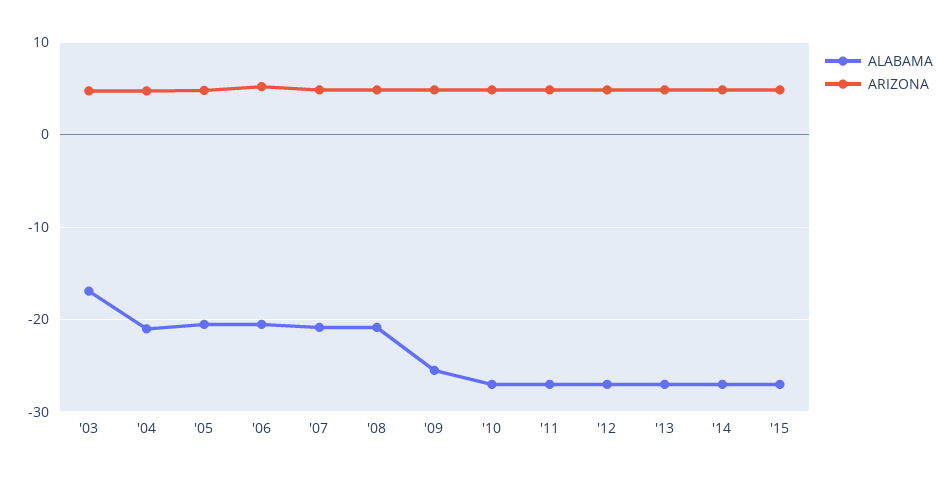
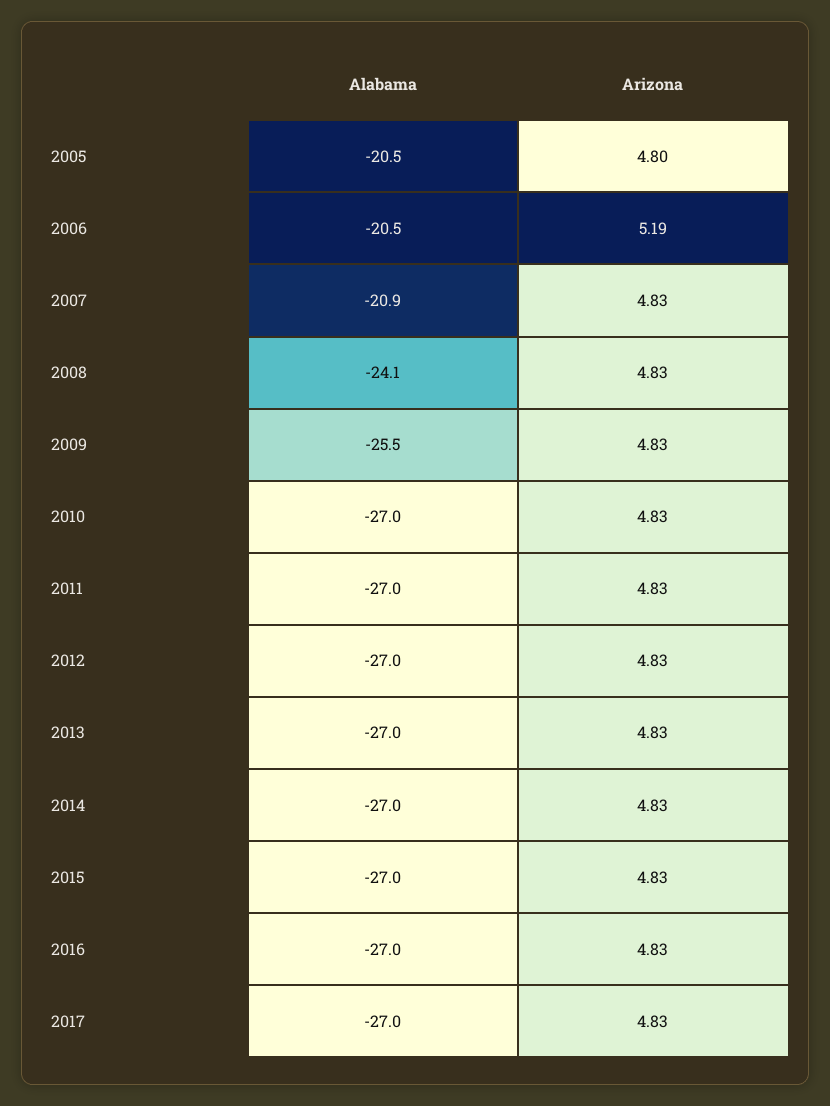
ALABAMA, '03: -17 -> none
ARIZONA, '03: 5 -> none
ALABAMA, '04: -21 -> none
ARIZONA, '04: 5 -> none
ALABAMA, '08: -21 -> -24.1
ALABAMA, 2016: none -> -27
ARIZONA, 2016: none -> 4.83
ALABAMA, 2017: none -> -27
ARIZONA, 2017: none -> 4.83

